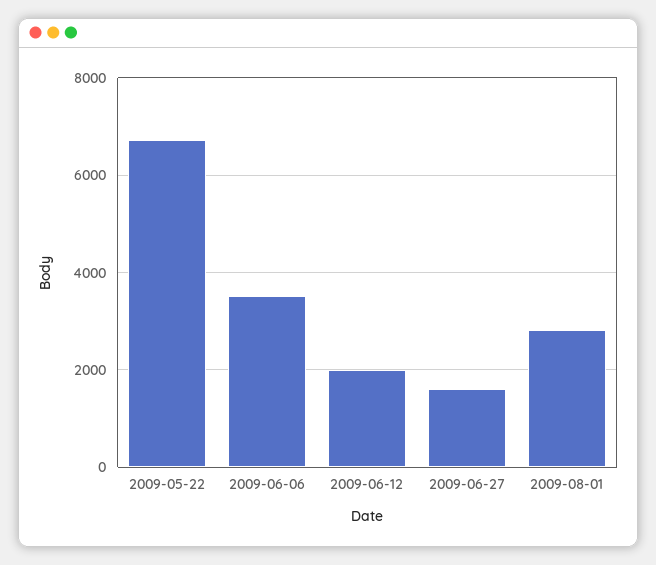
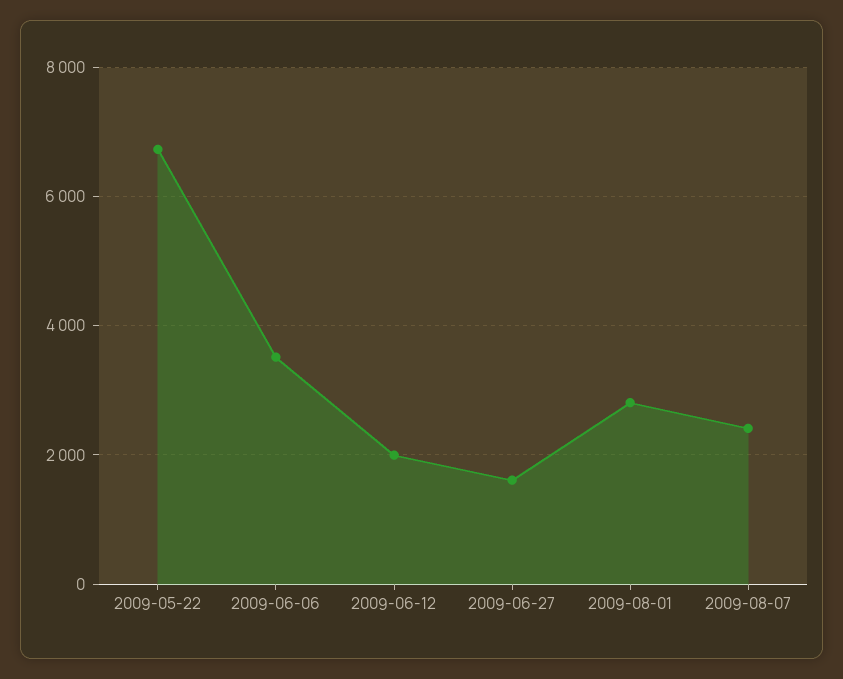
2009-08-07: none -> 2400

